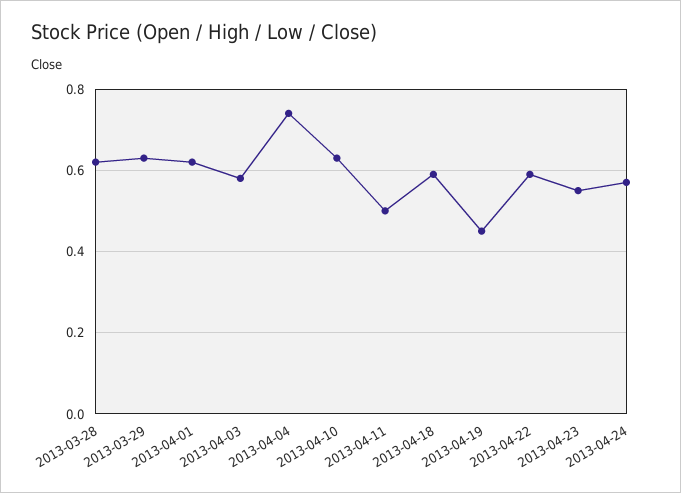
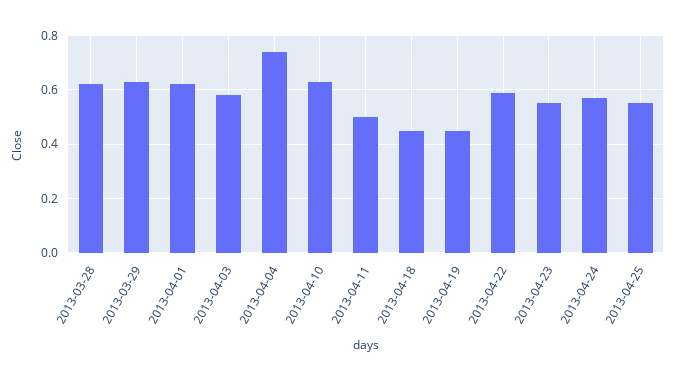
2013-04-18: 0.6 -> 0.45
2013-04-25: none -> 0.55

